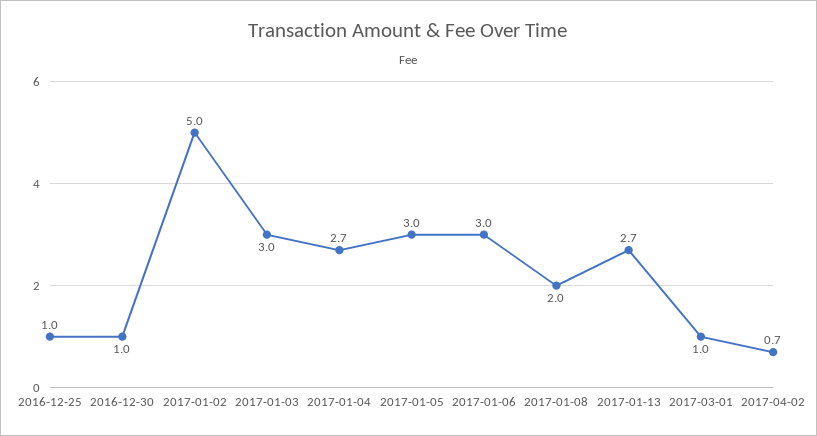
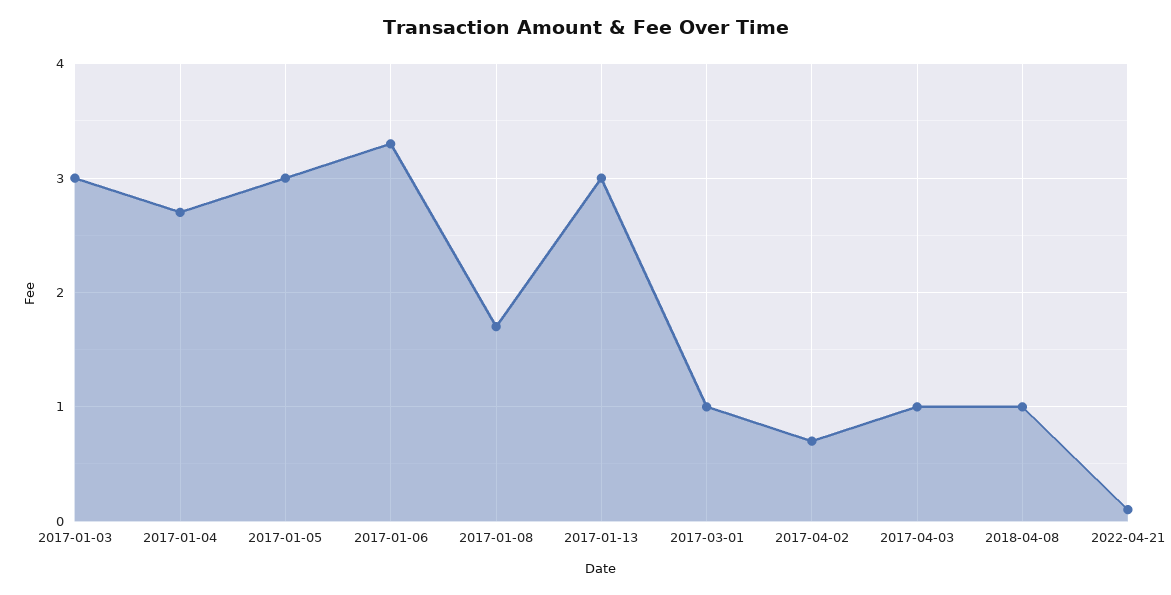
2016-12-25: 1 -> none
2016-12-30: 1 -> none
2017-01-02: 5 -> none
2017-01-06: 3 -> 3.3
2017-01-08: 2 -> 1.7
2017-01-13: 2.7 -> 3
2017-04-03: none -> 1
2018-04-08: none -> 1
2022-04-21: none -> 0.1

